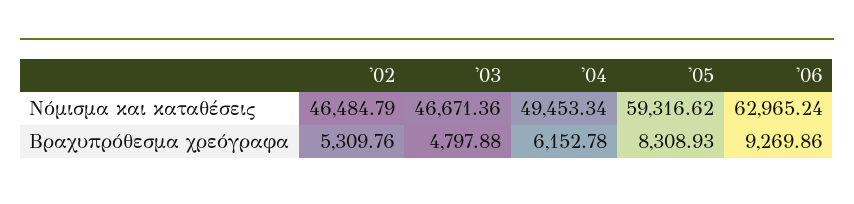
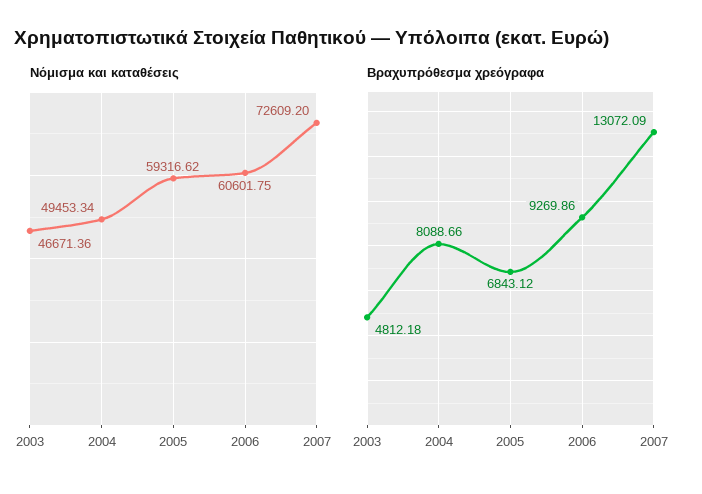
Νόμισμα και καταθέσεις, '02: 46484.79 -> none
Νόμισμα και καταθέσεις, '06: 62965.24 -> 60601.75
Βραχυπρόθεσμα χρεόγραφα, '02: 5309.76 -> none
Βραχυπρόθεσμα χρεόγραφα, '03: 4797.88 -> 4812.18
Βραχυπρόθεσμα χρεόγραφα, '04: 6152.78 -> 8088.66
Βραχυπρόθεσμα χρεόγραφα, '05: 8308.93 -> 6843.12
Νόμισμα και καταθέσεις, 2007: none -> 72609.2
Βραχυπρόθεσμα χρεόγραφα, 2007: none -> 13072.09

